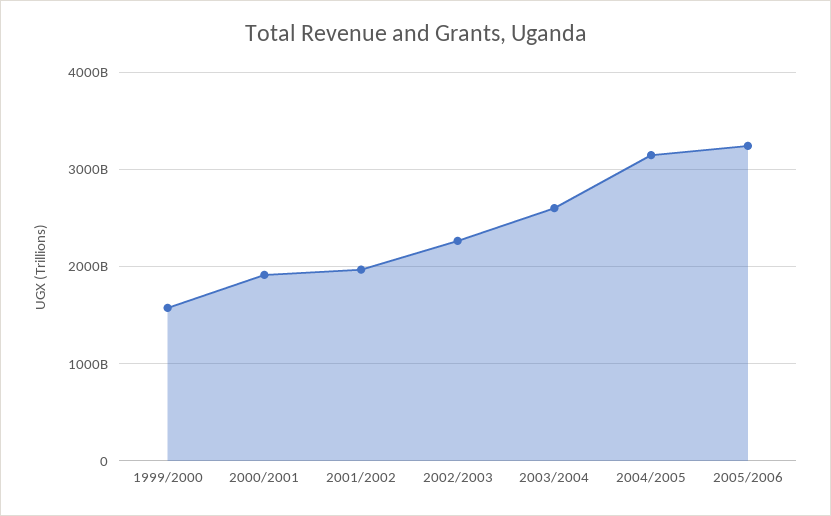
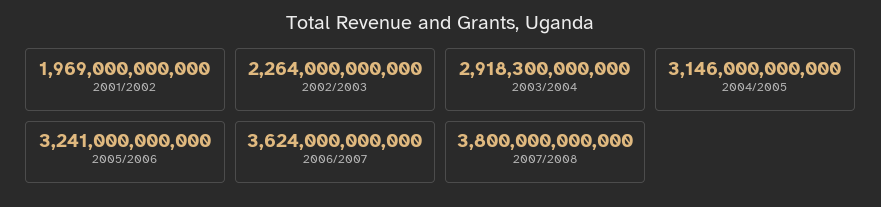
1999/2000: 1600000000000 -> none
2000/2001: 1900000000000 -> none
2003/2004: 2600000000000 -> 2918300000000
2006/2007: none -> 3624000000000
2007/2008: none -> 3800000000000

